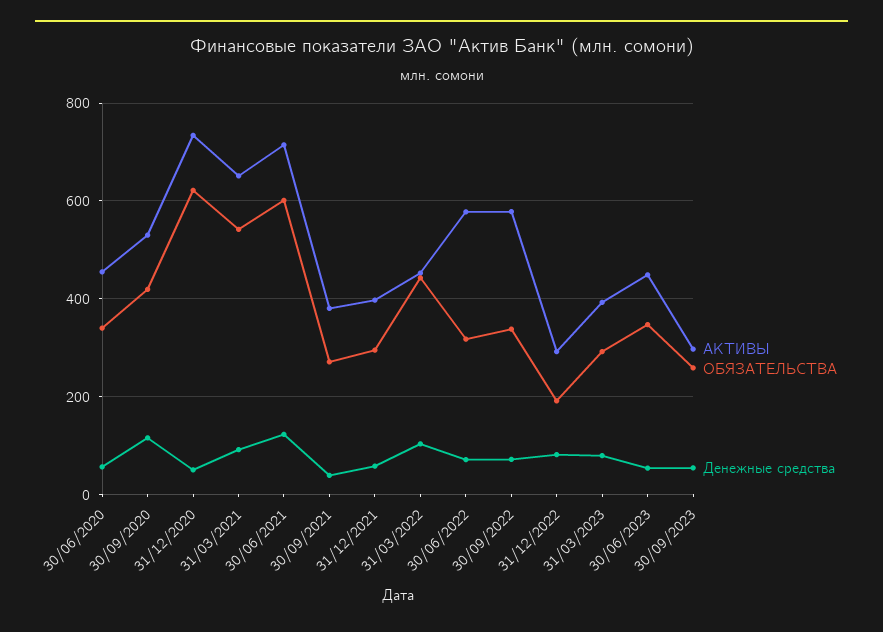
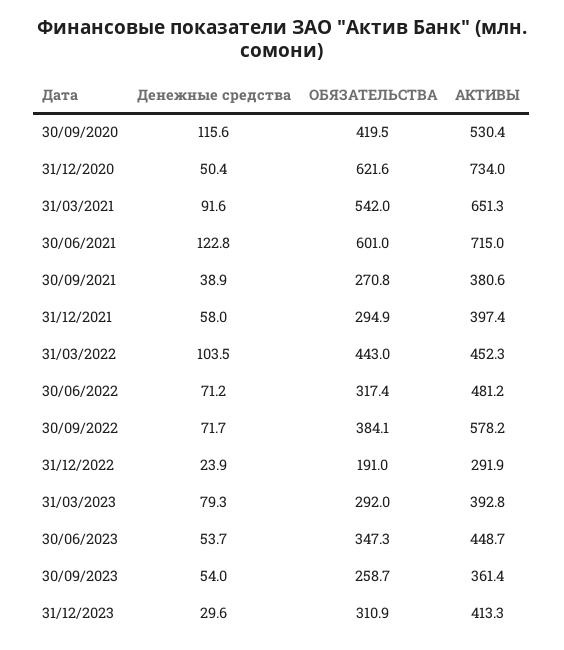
АКТИВЫ, 30/06/2020: 460 -> none
ОБЯЗАТЕЛЬСТВА, 30/06/2020: 340 -> none
Денежные средства, 30/06/2020: 60 -> none
АКТИВЫ, 30/06/2022: 580 -> 481.2
ОБЯЗАТЕЛЬСТВА, 30/09/2022: 340 -> 384.1
Денежные средства, 31/12/2022: 80 -> 23.9
АКТИВЫ, 30/09/2023: 300 -> 361.4
Денежные средства, 31/12/2023: none -> 29.6
ОБЯЗАТЕЛЬСТВА, 31/12/2023: none -> 310.9
АКТИВЫ, 31/12/2023: none -> 413.3

